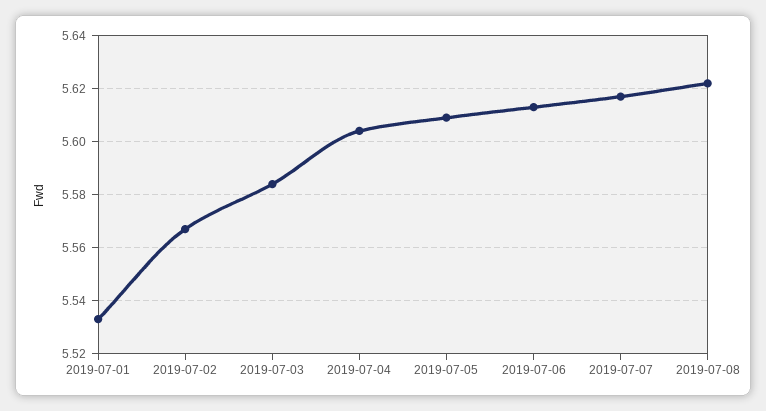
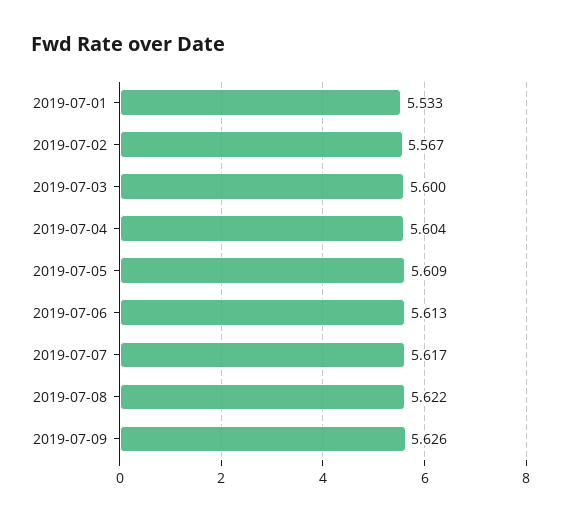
2019-07-03: 5.585 -> 5.6
2019-07-09: none -> 5.626

